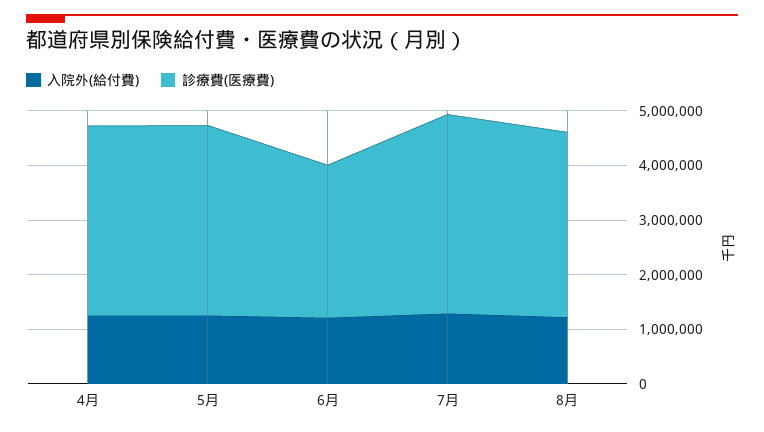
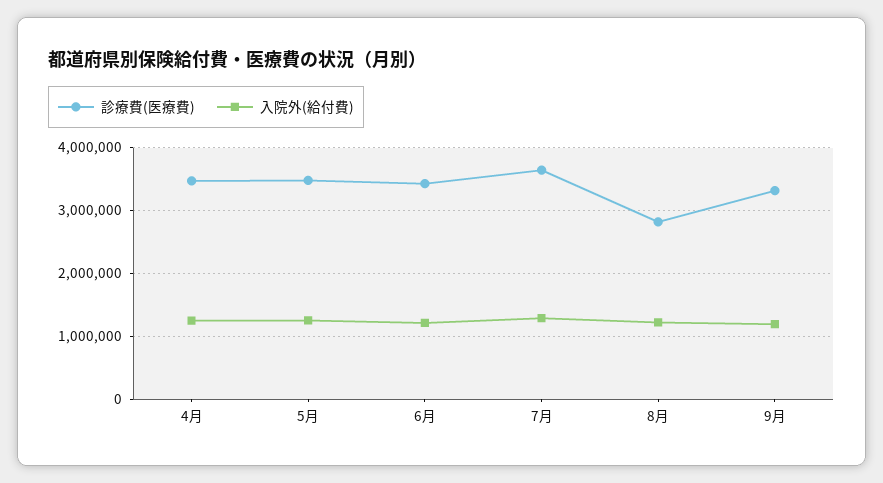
診療費(医療費), 6月: 2800000 -> 3400000
診療費(医療費), 8月: 3400000 -> 2800000
診療費(医療費), 9月: none -> 3300000
入院外(給付費), 9月: none -> 1200000

